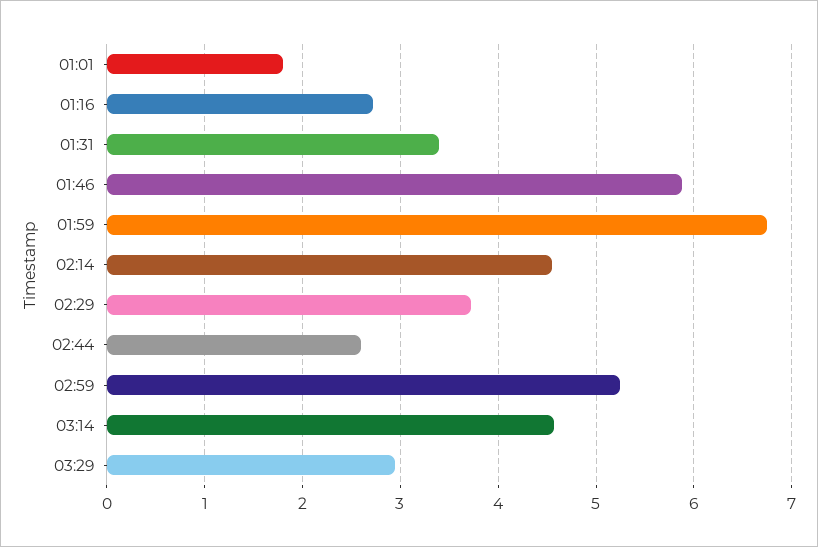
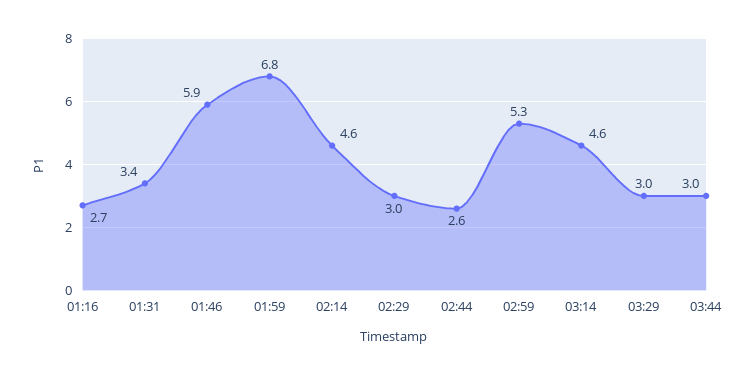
01:01: 1.8 -> none
02:29: 3.7 -> 3
03:44: none -> 3

